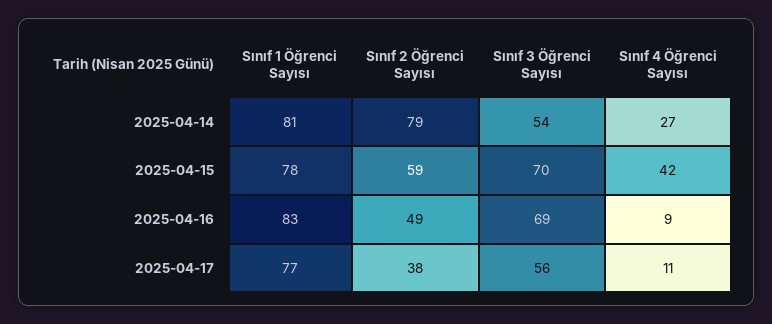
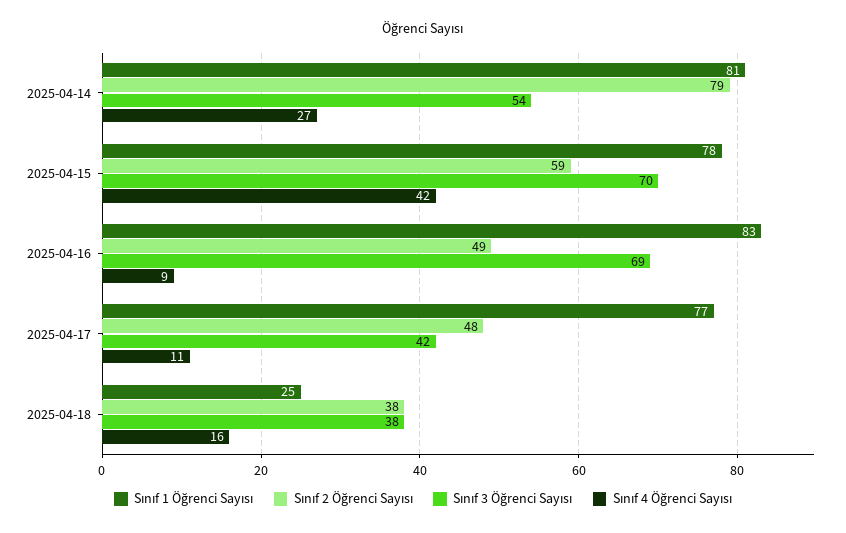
Sınıf 2 Öğrenci Sayısı, 2025-04-17: 38 -> 48
Sınıf 3 Öğrenci Sayısı, 2025-04-17: 56 -> 42
Sınıf 1 Öğrenci Sayısı, 2025-04-18: none -> 25
Sınıf 2 Öğrenci Sayısı, 2025-04-18: none -> 38
Sınıf 3 Öğrenci Sayısı, 2025-04-18: none -> 38
Sınıf 4 Öğrenci Sayısı, 2025-04-18: none -> 16

